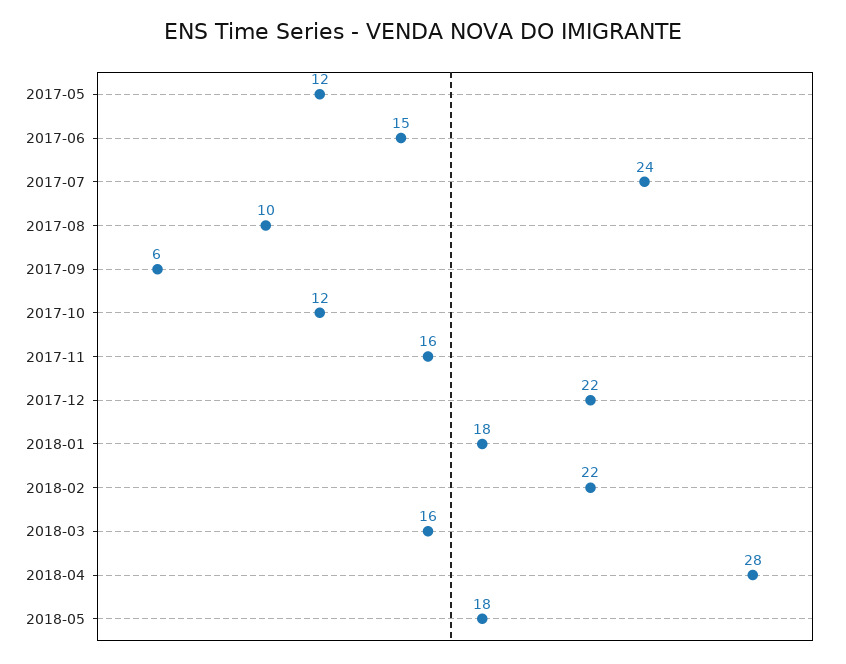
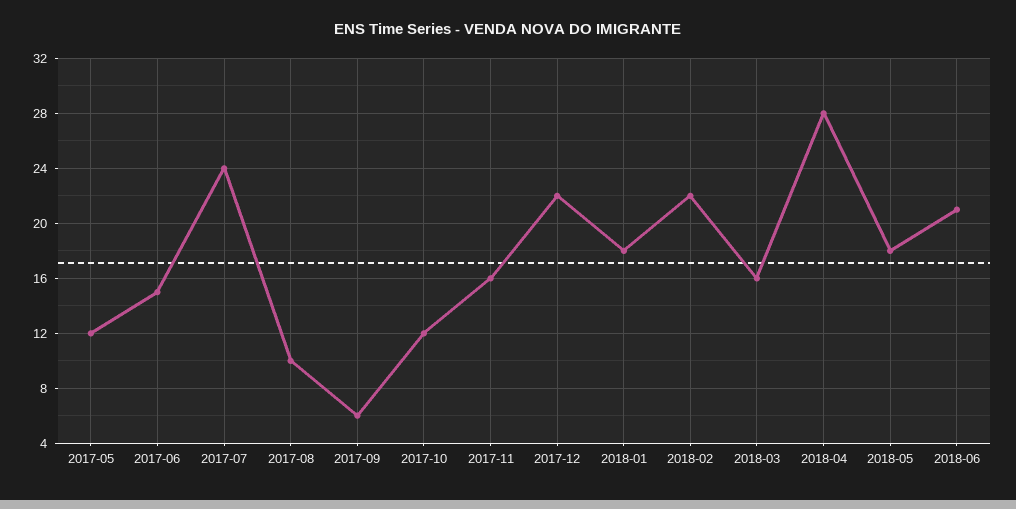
2018-06: none -> 21

